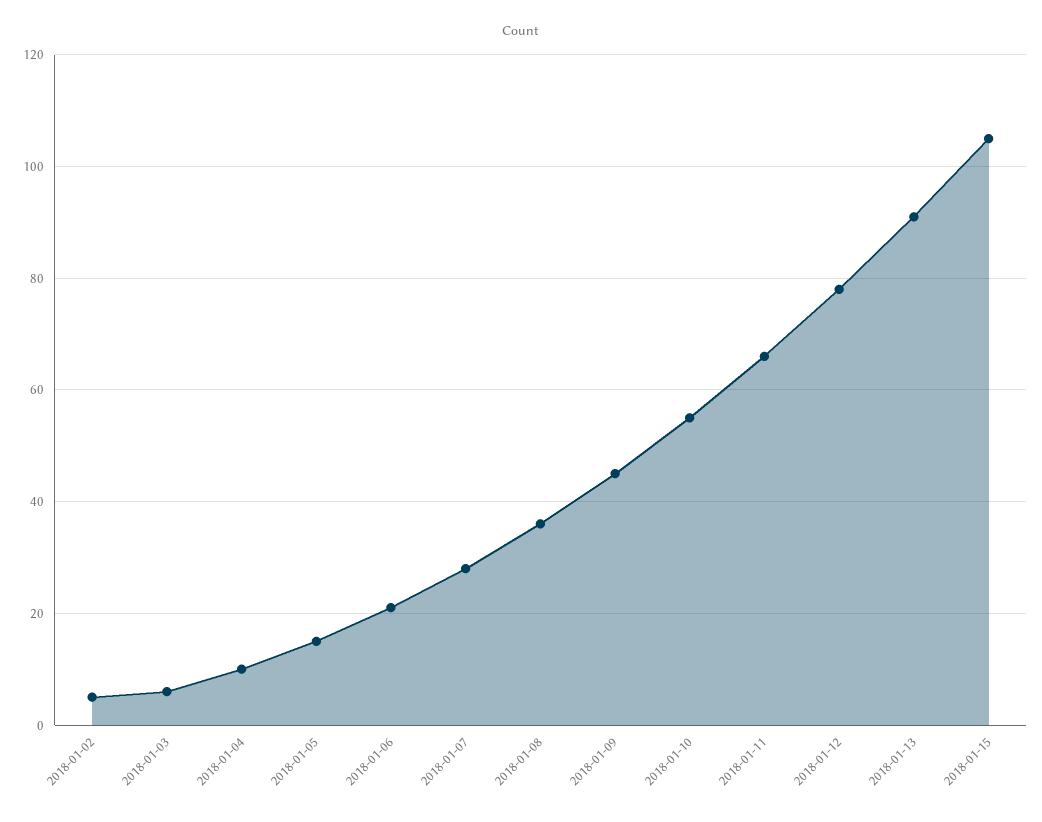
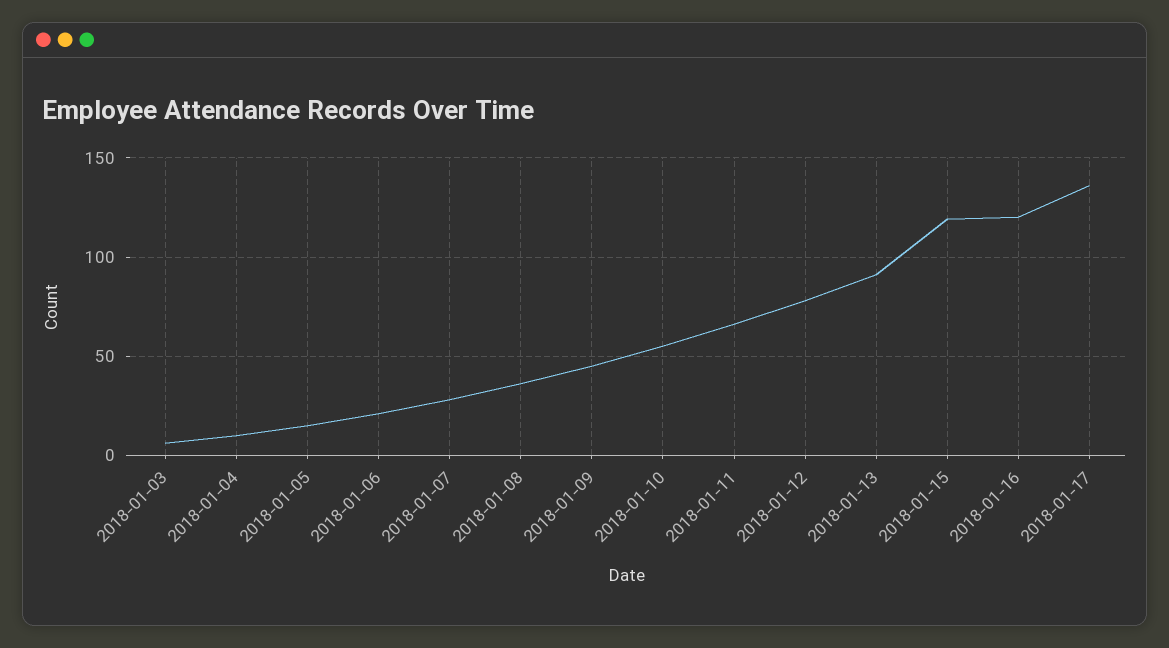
2018-01-02: 5 -> none
2018-01-15: 105 -> 120
2018-01-16: none -> 120
2018-01-17: none -> 135

